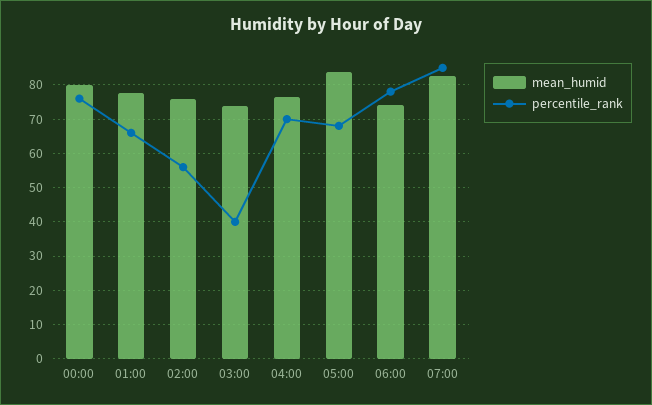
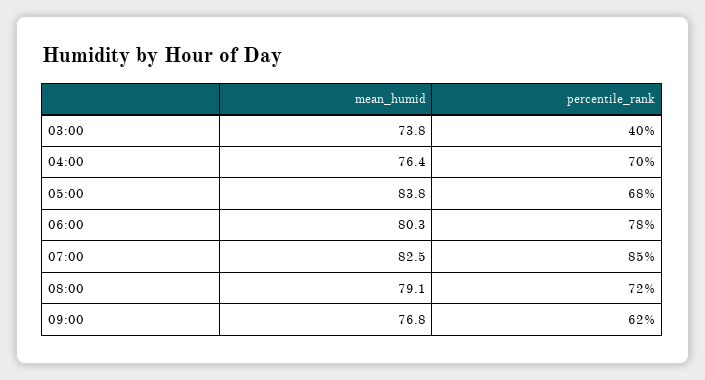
mean_humid, 00:00: 80 -> none
percentile_rank, 00:00: 76 -> none
mean_humid, 01:00: 78 -> none
percentile_rank, 01:00: 66 -> none
mean_humid, 02:00: 76 -> none
percentile_rank, 02:00: 56 -> none
mean_humid, 06:00: 74 -> 80.3
mean_humid, 08:00: none -> 79.1
percentile_rank, 08:00: none -> 72
mean_humid, 09:00: none -> 76.8
percentile_rank, 09:00: none -> 62

